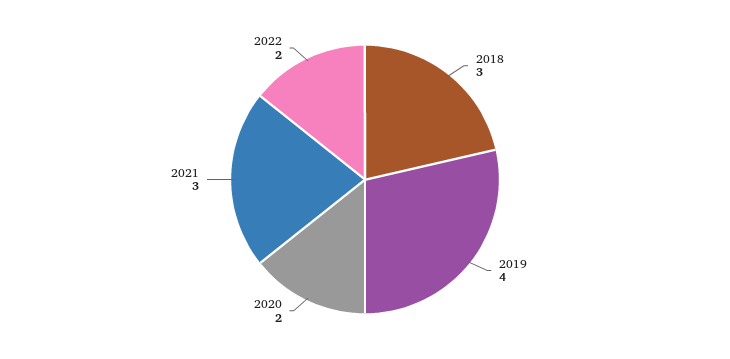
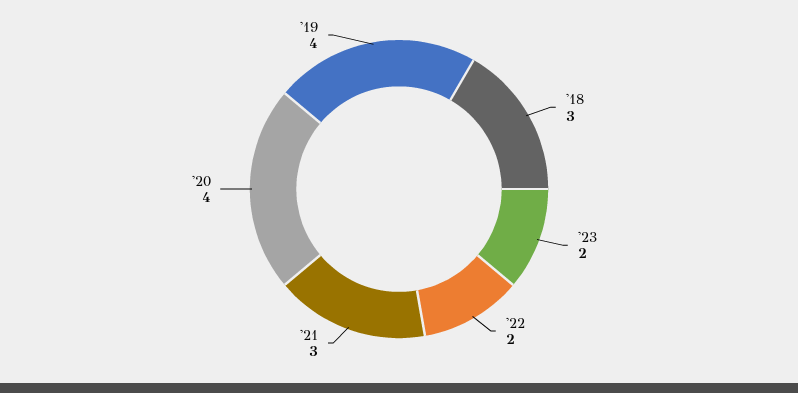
2020: 2 -> 4
'23: none -> 2

